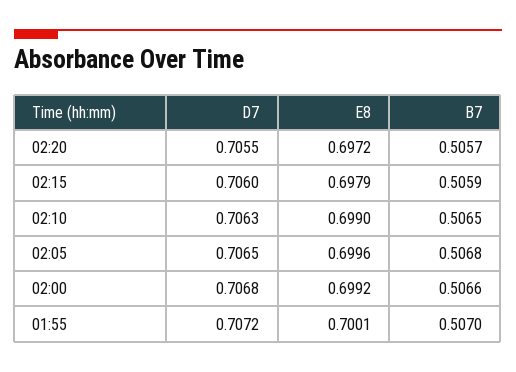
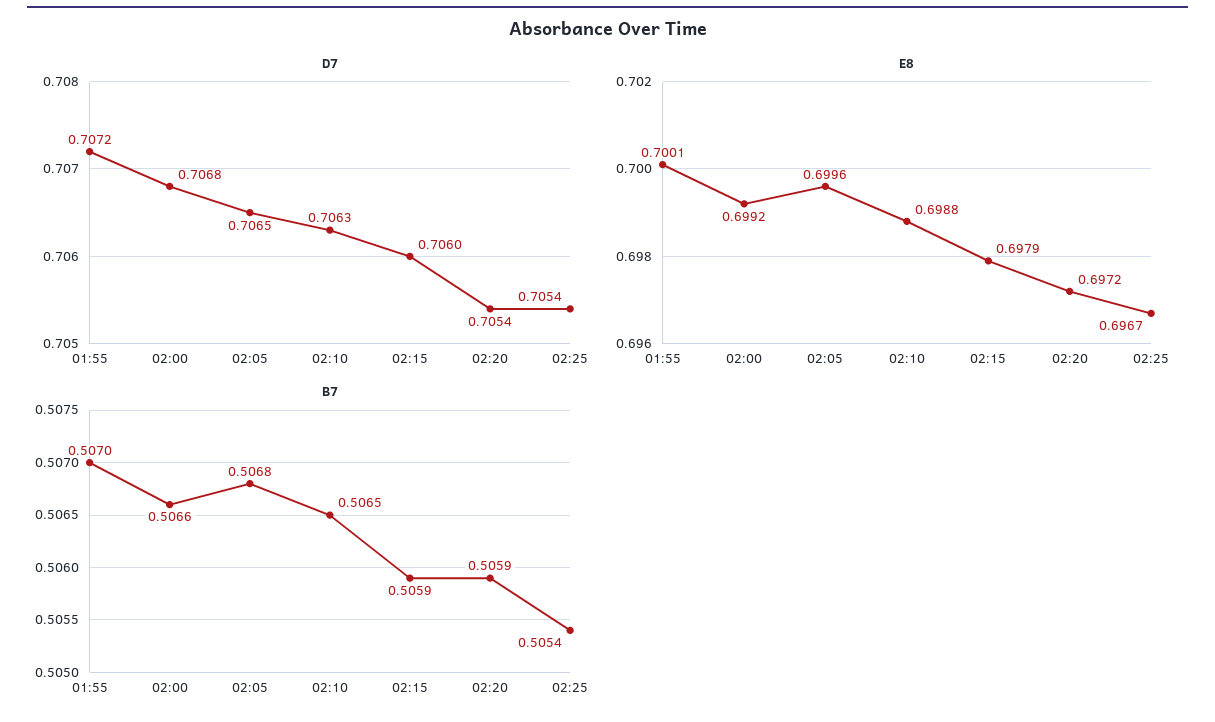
D7, 02:20: 0.7055 -> 0.7054
B7, 02:20: 0.5057 -> 0.5059
E8, 02:10: 0.699 -> 0.6988
D7, 02:25: none -> 0.7054
E8, 02:25: none -> 0.6967
B7, 02:25: none -> 0.5054

